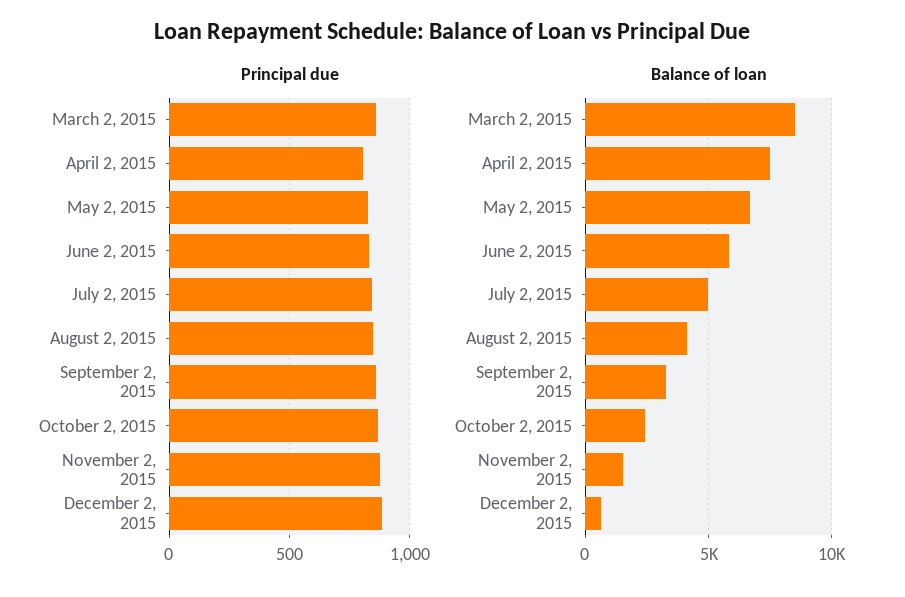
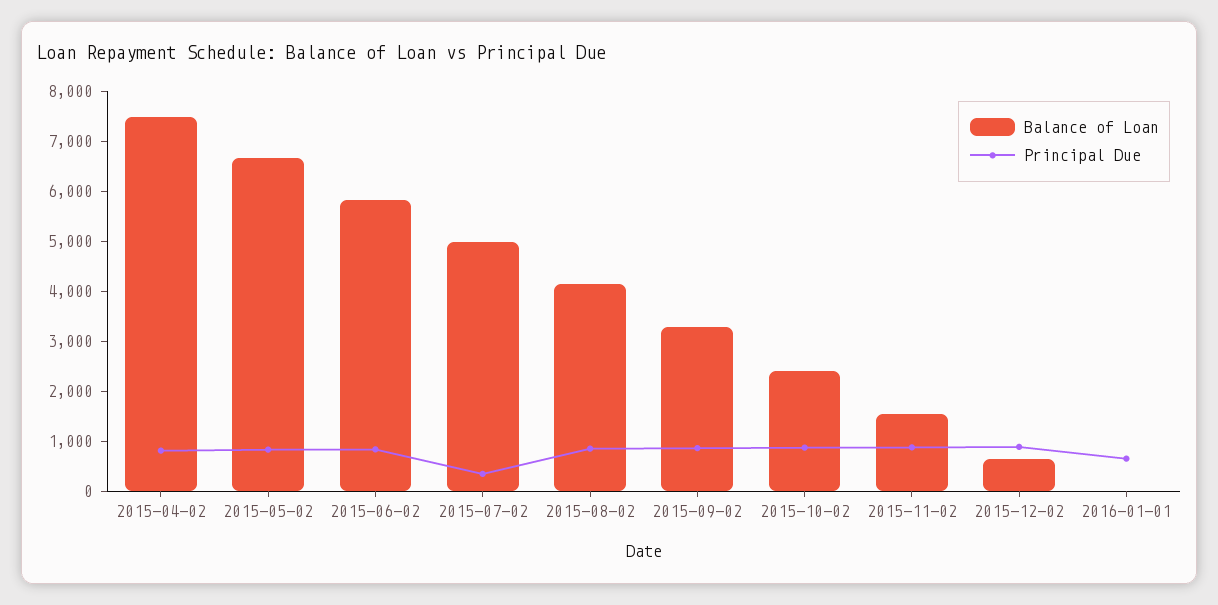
Principal due, March 2, 2015: 850 -> none
Principal due, July 2, 2015: 850 -> 400
Balance of loan, March 2, 2015: 8500 -> none
Balance of loan, 2016-01-01: none -> 0
Principal due, 2016-01-01: none -> 600

